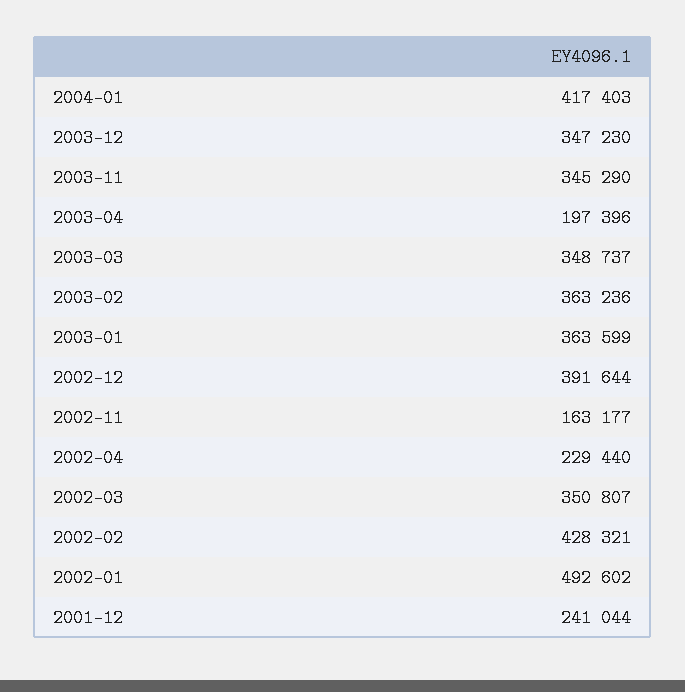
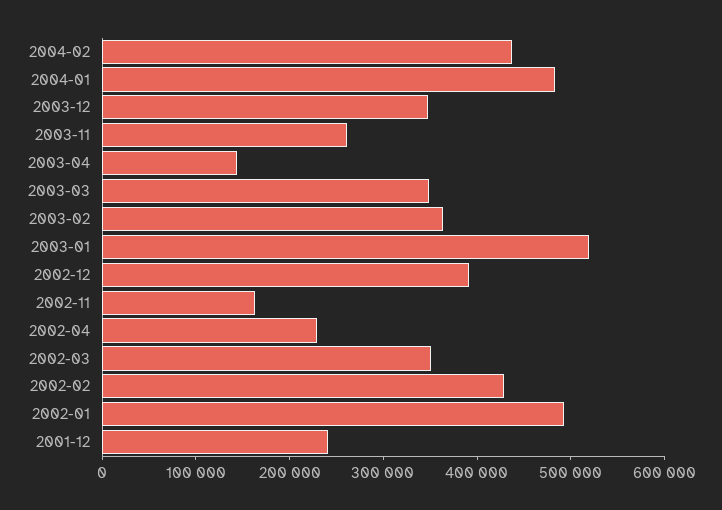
2004-01: 417403 -> 480000
2003-11: 345290 -> 260000
2003-04: 197396 -> 140000
2003-01: 363599 -> 520000
2004-02: none -> 440000

